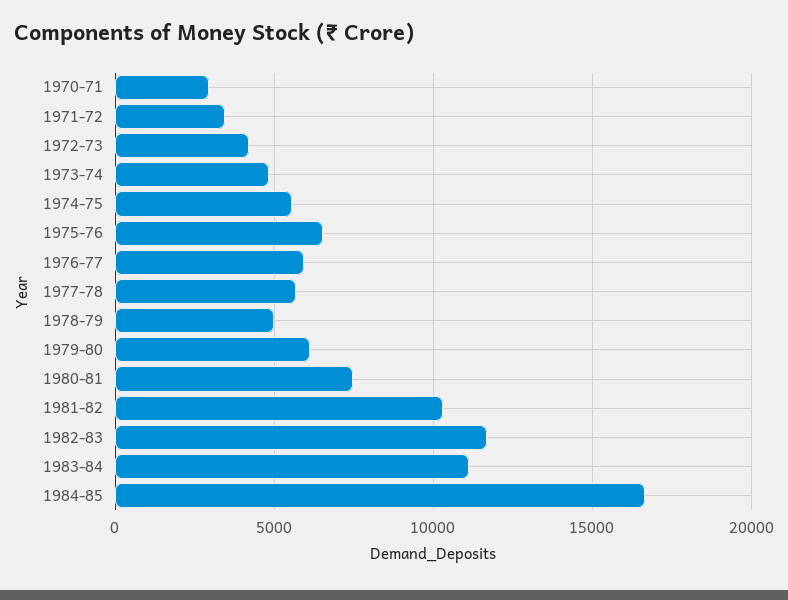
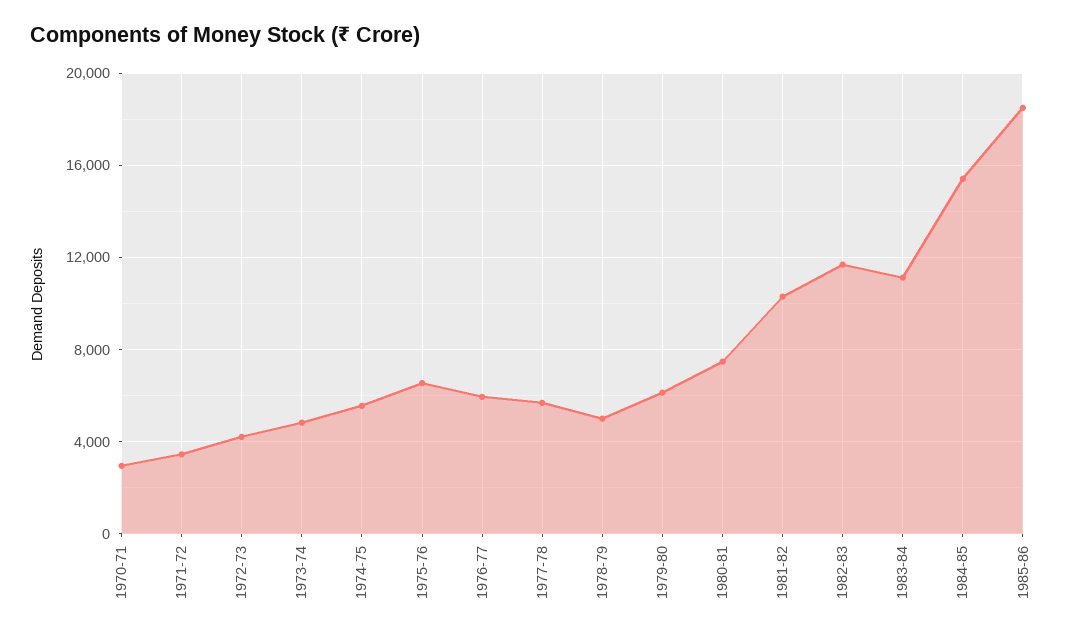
1984-85: 16500 -> 15500
1985-86: none -> 18500

